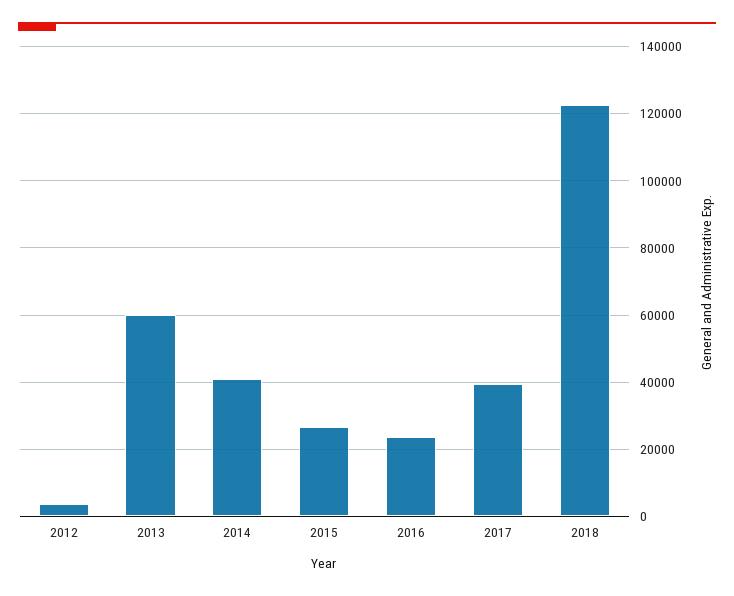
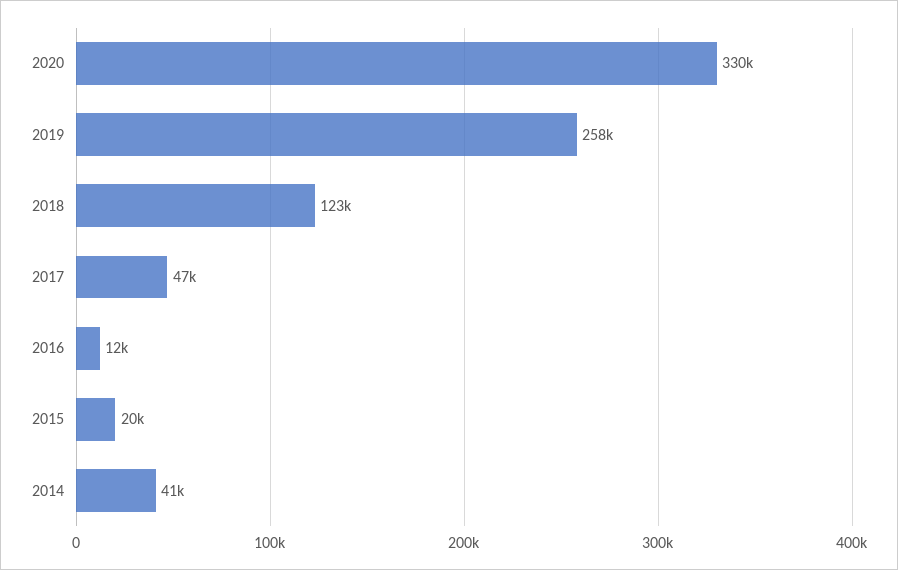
2012: 4000 -> none
2013: 60000 -> none
2015: 26000 -> 20000
2016: 24000 -> 12000
2017: 40000 -> 47000
2020: none -> 330000
2019: none -> 258000

